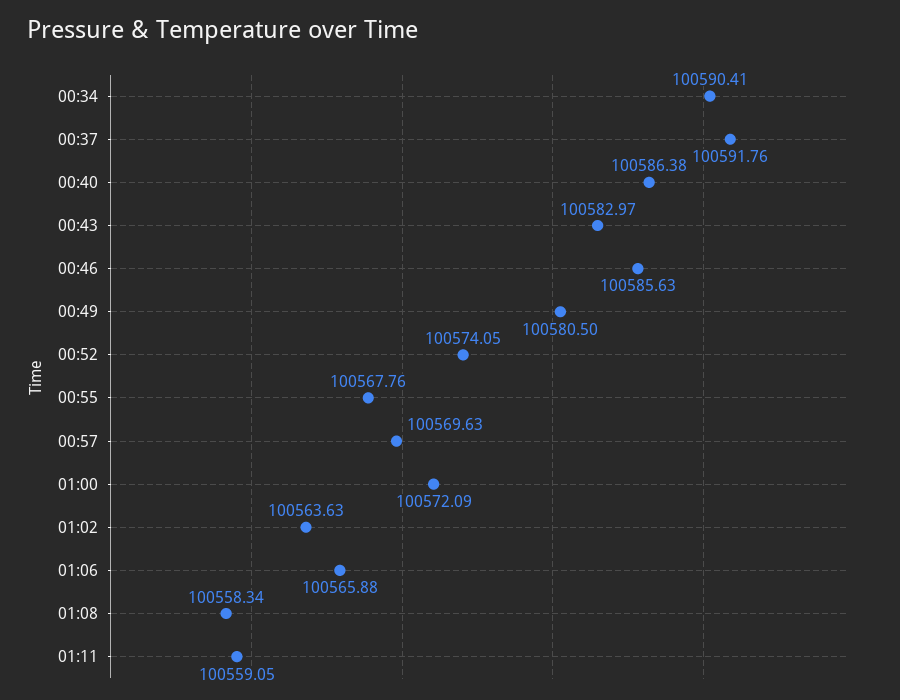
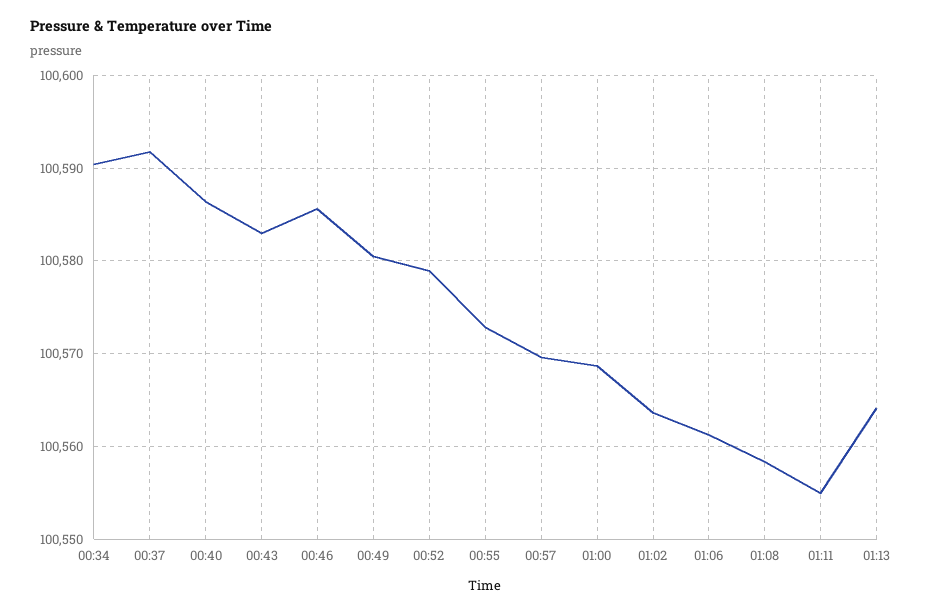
00:52: 100574.05 -> 100579
00:55: 100567.76 -> 100573
01:00: 100572.09 -> 100569
01:06: 100565.88 -> 100561
01:11: 100559.05 -> 100555
01:13: none -> 100564

